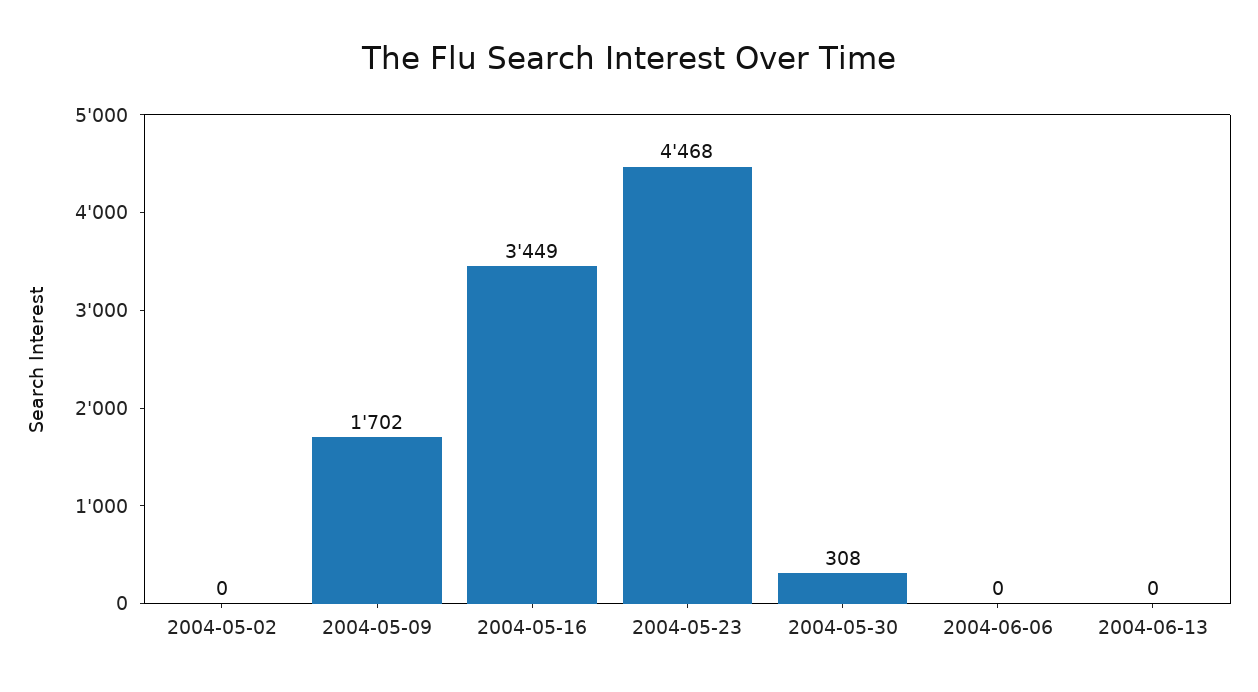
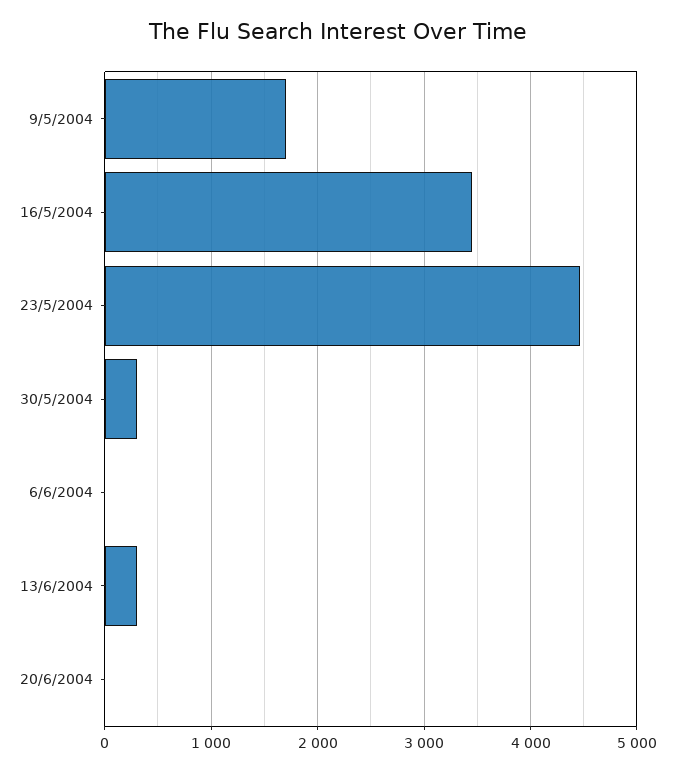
2004-05-02: 0 -> none
2004-06-13: 0 -> 300
20/6/2004: none -> 0

